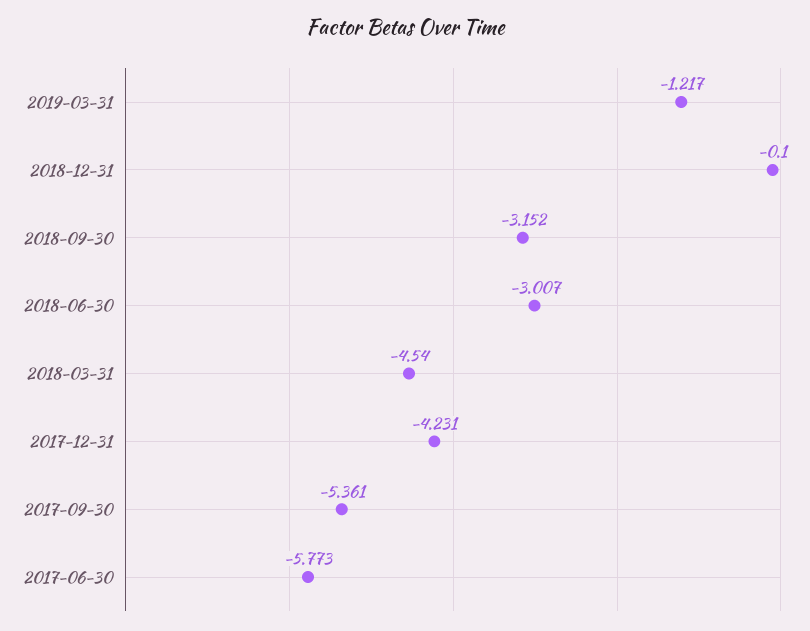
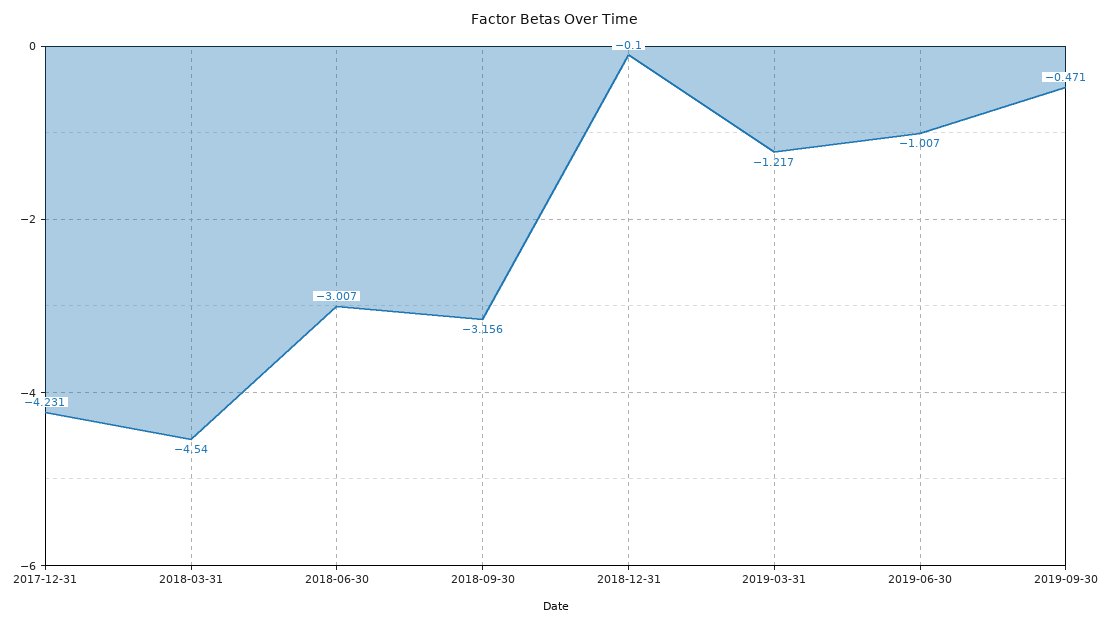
2018-09-30: -3.152 -> -3.156
2017-09-30: -5.361 -> none
2017-06-30: -5.773 -> none
2019-06-30: none -> -1.007
2019-09-30: none -> -0.471

